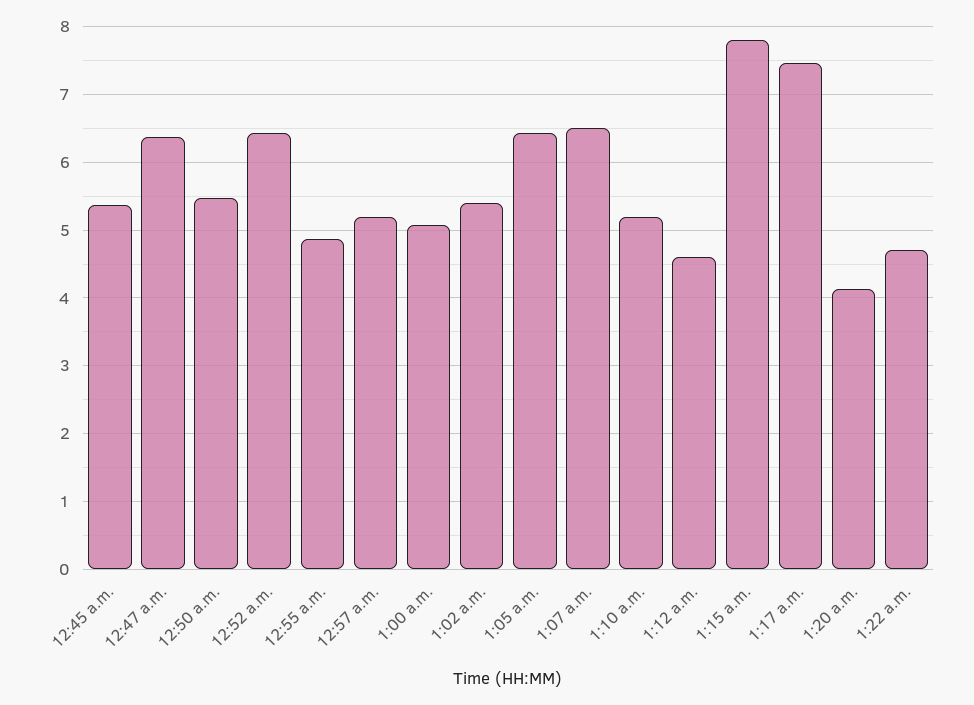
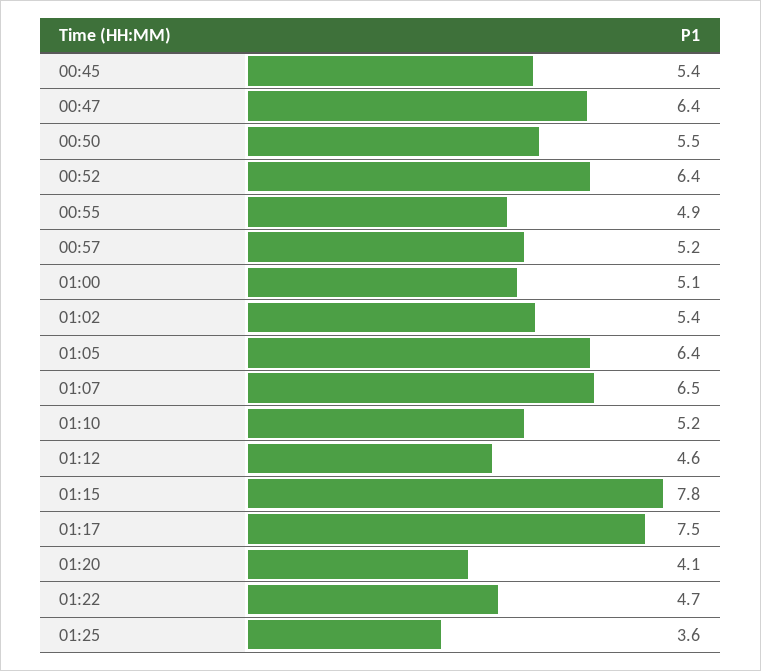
01:25: none -> 3.6

